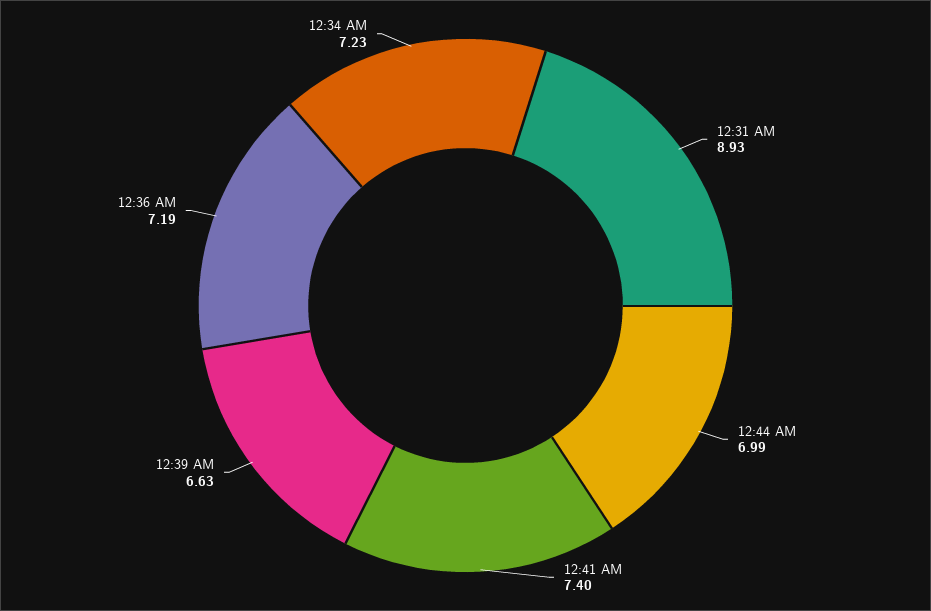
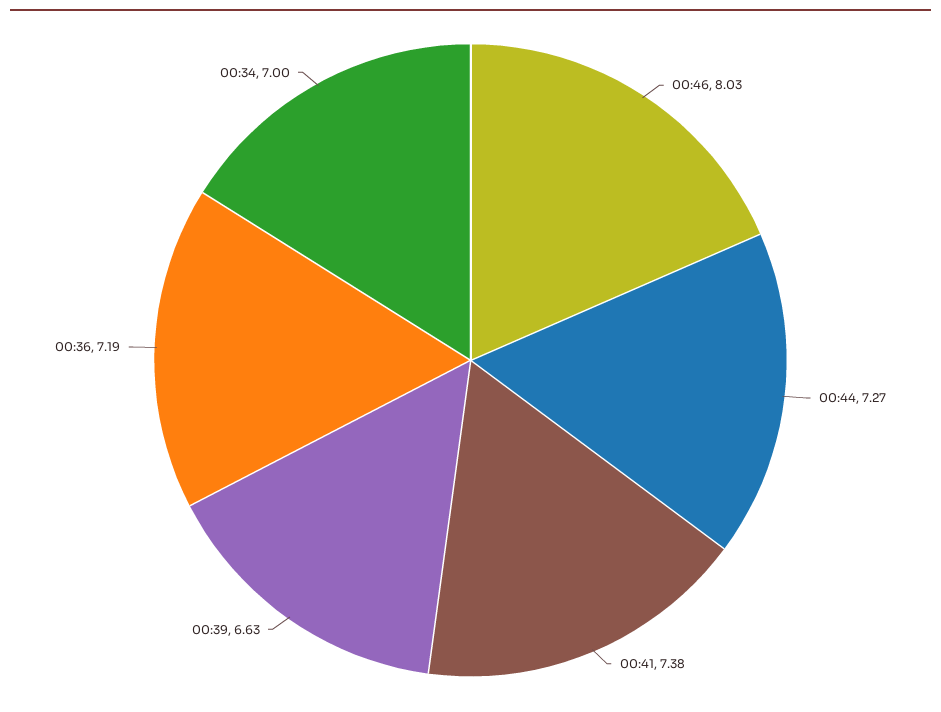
12:31 AM: 8.93 -> none
12:44 AM: 6.99 -> 7.27
12:41 AM: 7.4 -> 7.38
12:34 AM: 7.23 -> 7
00:46: none -> 8.03

